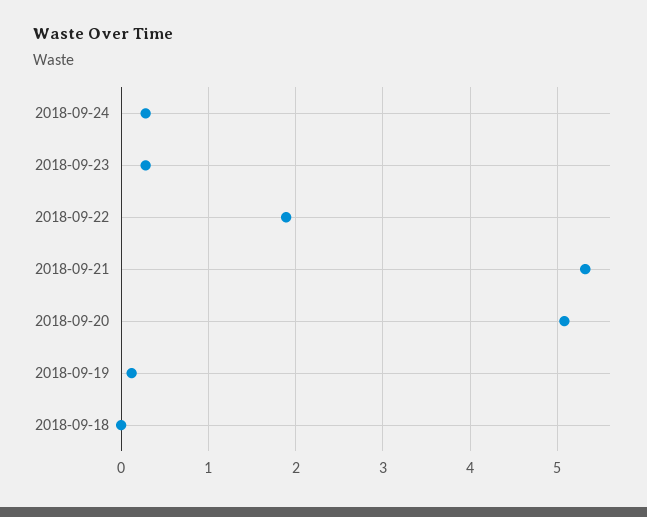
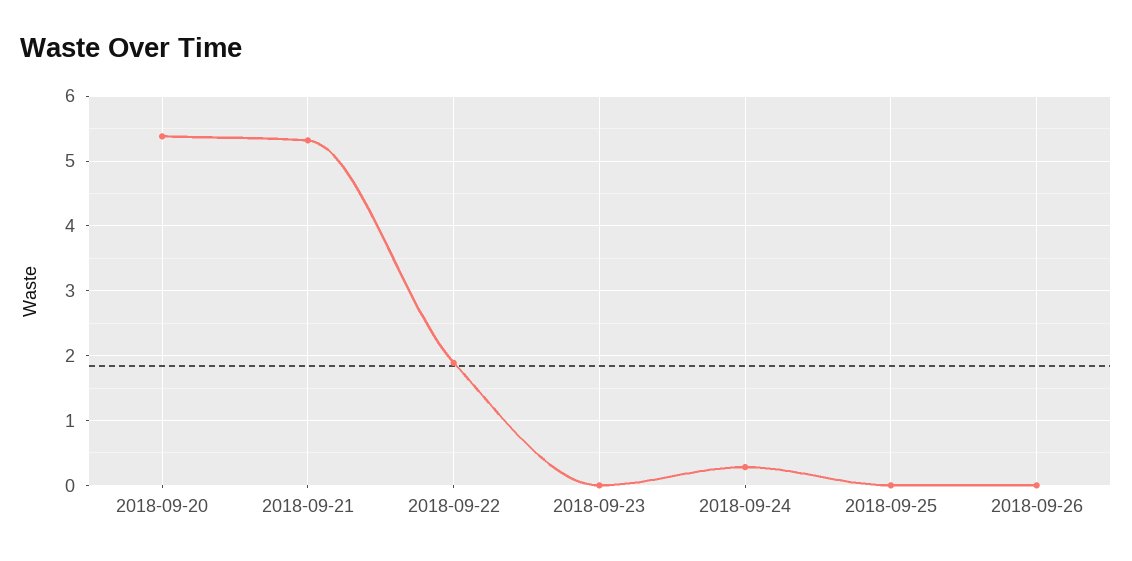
2018-09-23: 0.3 -> 0
2018-09-20: 5.1 -> 5.4
2018-09-19: 0.1 -> none
2018-09-18: 0 -> none
2018-09-25: none -> 0
2018-09-26: none -> 0

